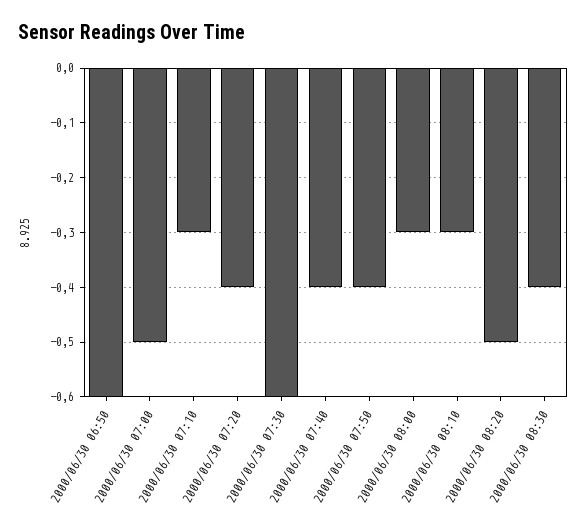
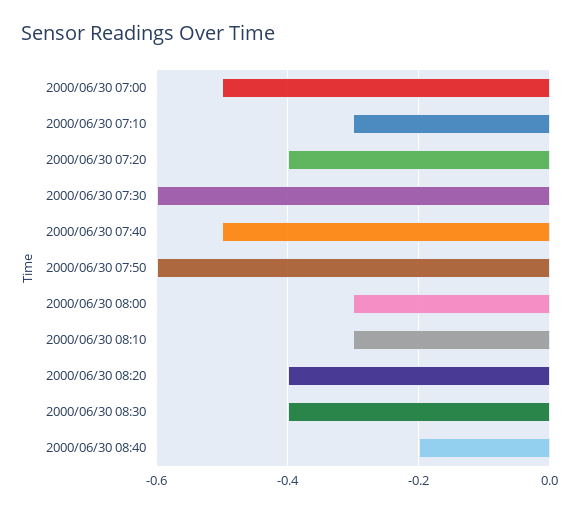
2000/06/30 06:50: -0.6 -> none
2000/06/30 07:40: -0.4 -> -0.5
2000/06/30 07:50: -0.4 -> -0.6
2000/06/30 08:20: -0.5 -> -0.4
2000/06/30 08:40: none -> -0.2

